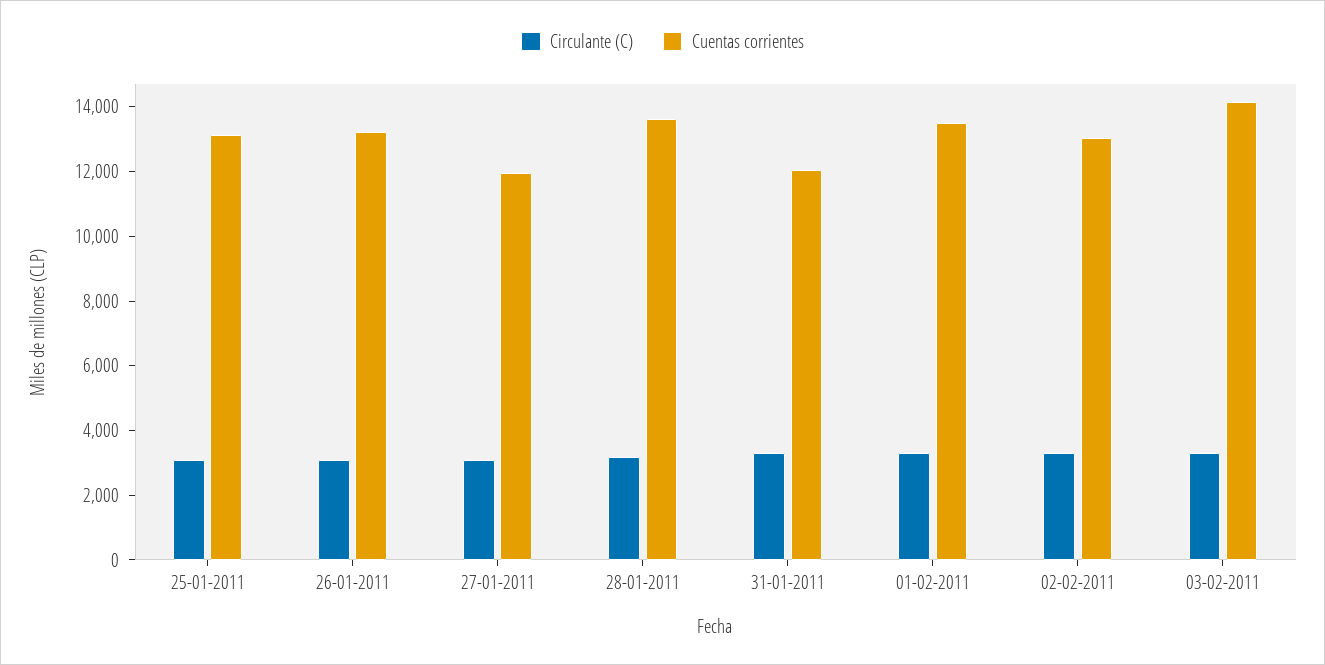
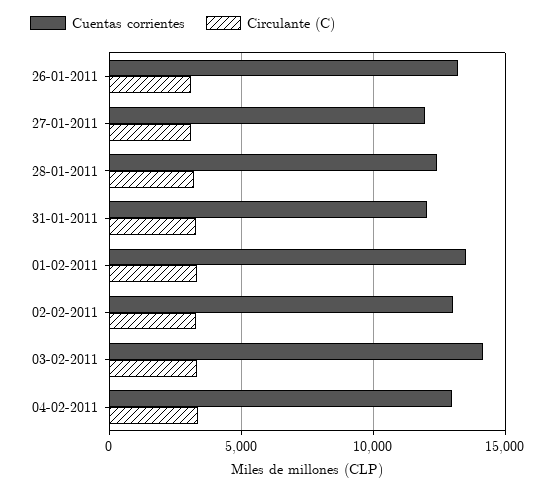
Circulante (C), 25-01-2011: 3000 -> none
Cuentas corrientes, 25-01-2011: 13000 -> none
Cuentas corrientes, 28-01-2011: 13500 -> 12500
Cuentas corrientes, 04-02-2011: none -> 13000
Circulante (C), 04-02-2011: none -> 3500

